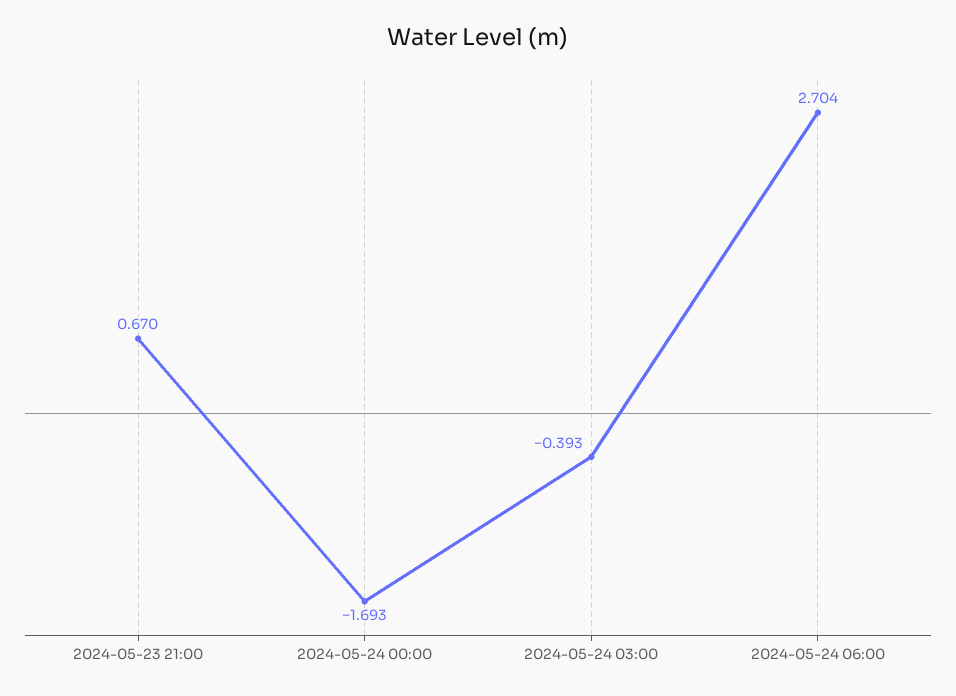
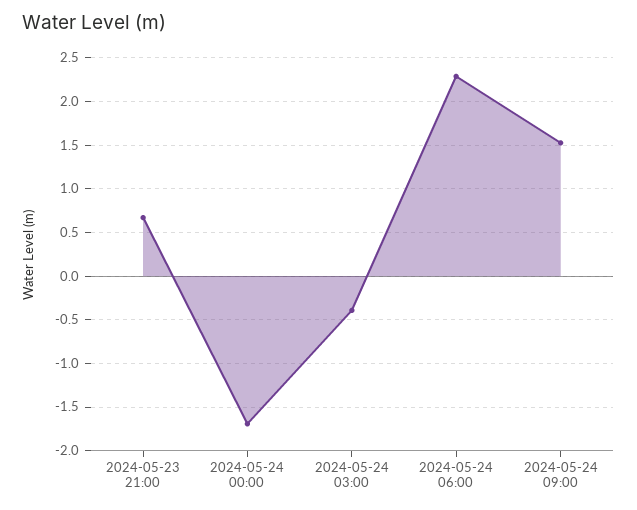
2024-05-24 06:00: 2.704 -> 2.3
2024-05-24 09:00: none -> 1.5

